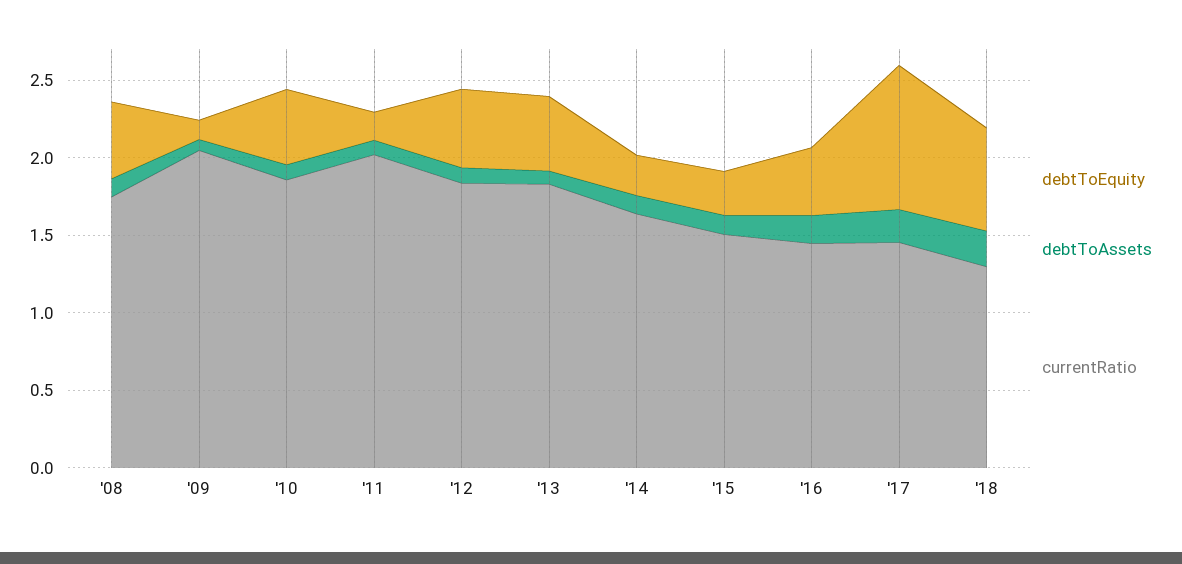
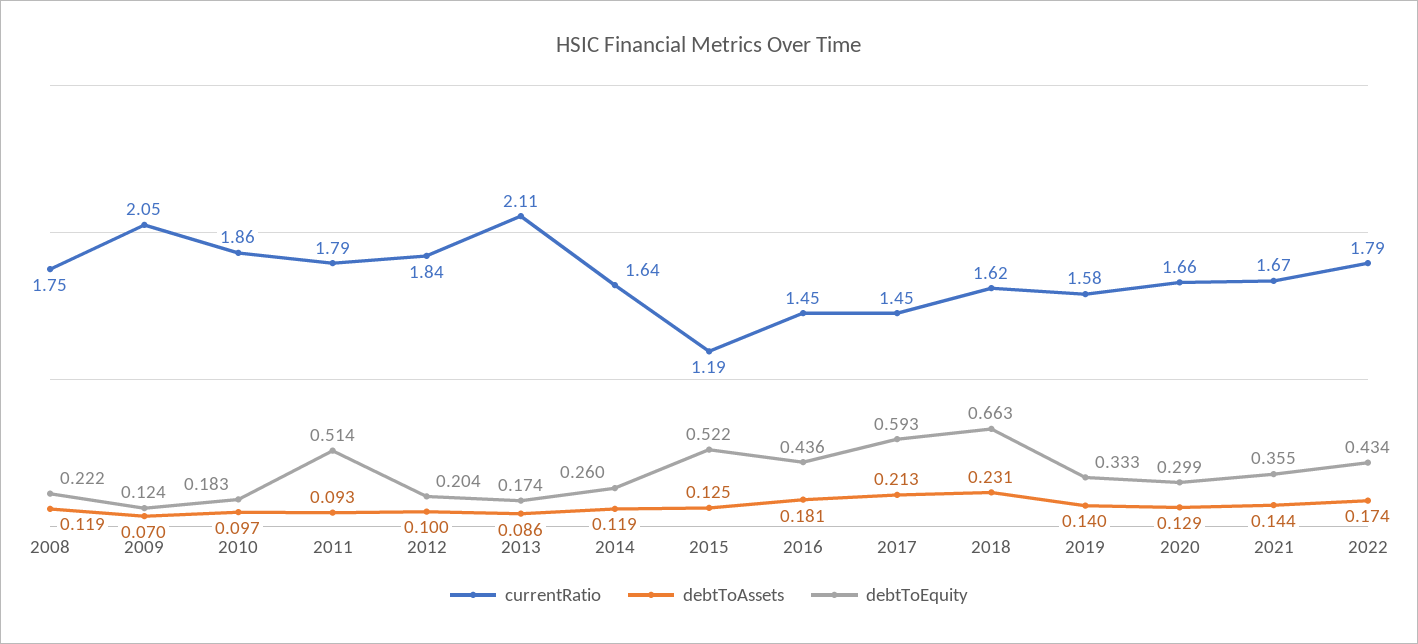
debtToEquity, '08: 0.5 -> 0.222
debtToEquity, '10: 0.5 -> 0.183
debtToEquity, '11: 0.2 -> 0.514
currentRatio, '11: 2 -> 1.79
debtToEquity, '12: 0.5 -> 0.204
debtToEquity, '13: 0.5 -> 0.174
currentRatio, '13: 1.8 -> 2.11
debtToEquity, '15: 0.3 -> 0.522
currentRatio, '15: 1.5 -> 1.19
debtToEquity, '17: 0.9 -> 0.593
currentRatio, '18: 1.3 -> 1.62
currentRatio, 2019: none -> 1.58
debtToAssets, 2019: none -> 0.14
debtToEquity, 2019: none -> 0.333
currentRatio, 2020: none -> 1.66
debtToAssets, 2020: none -> 0.129
debtToEquity, 2020: none -> 0.299
currentRatio, 2021: none -> 1.67
debtToAssets, 2021: none -> 0.144
debtToEquity, 2021: none -> 0.355
currentRatio, 2022: none -> 1.79
debtToAssets, 2022: none -> 0.174
debtToEquity, 2022: none -> 0.434

